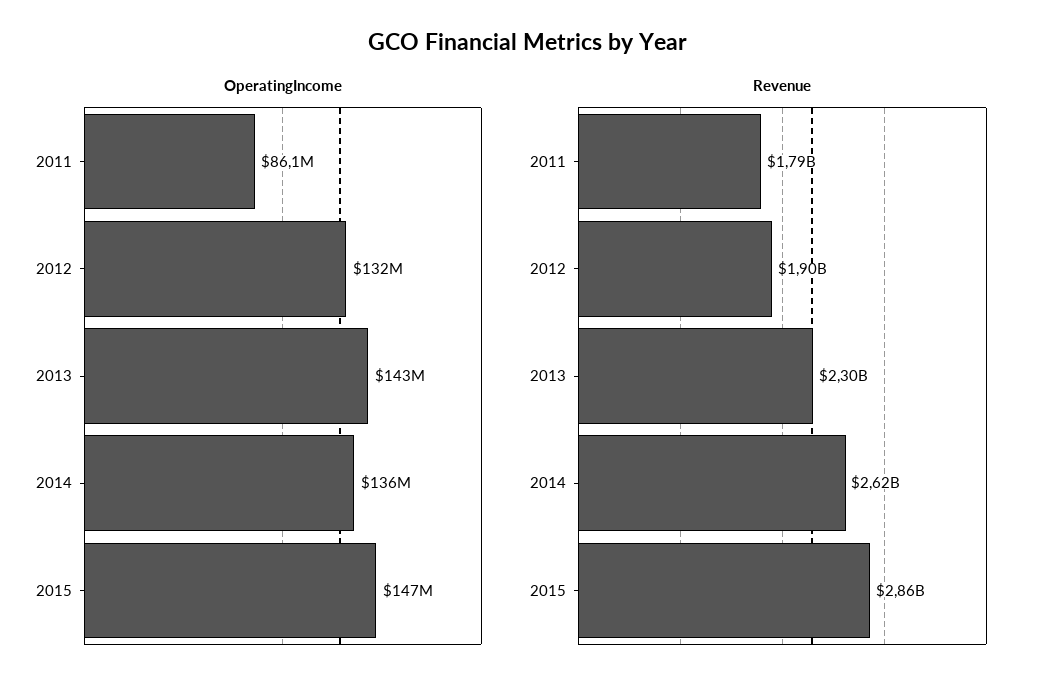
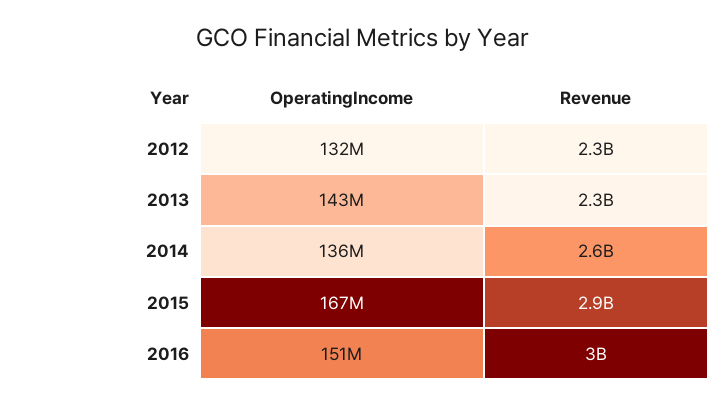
OperatingIncome, 2011: 86100000 -> none
OperatingIncome, 2015: 147000000 -> 167000000
Revenue, 2011: 1790000000 -> none
Revenue, 2012: 1900000000 -> 2300000000
OperatingIncome, 2016: none -> 151000000
Revenue, 2016: none -> 3000000000

